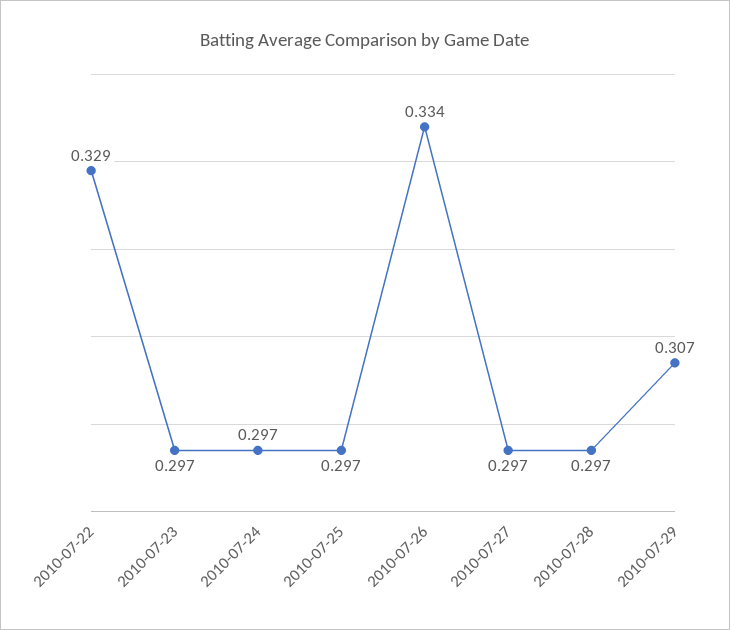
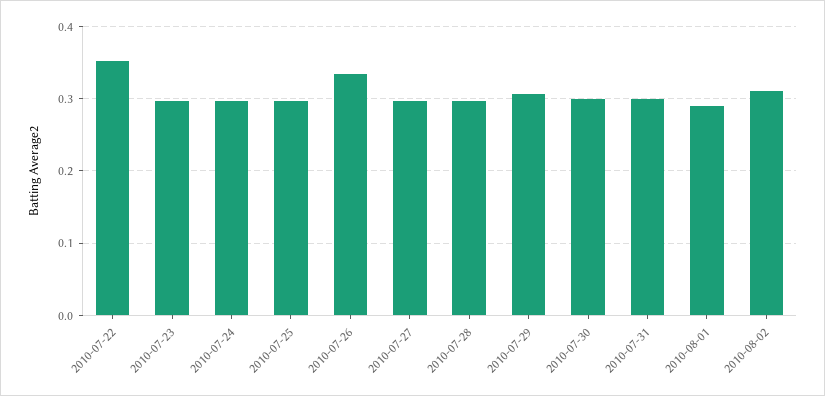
2010-07-22: 0.329 -> 0.35
2010-07-30: none -> 0.3
2010-07-31: none -> 0.3
2010-08-01: none -> 0.29
2010-08-02: none -> 0.31

